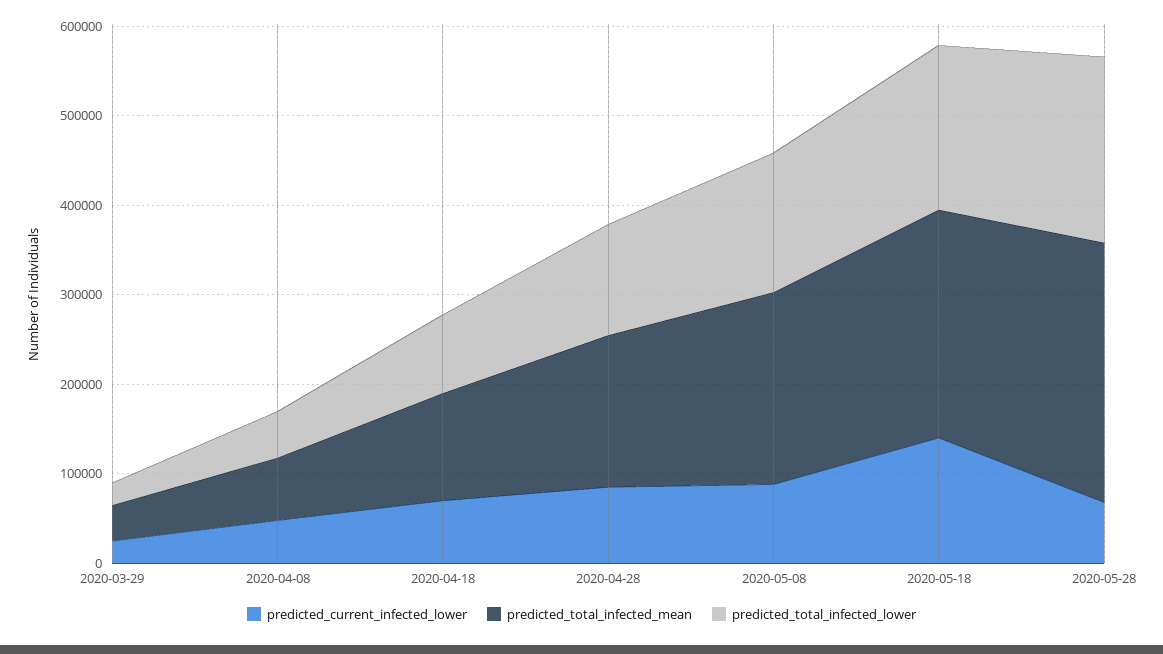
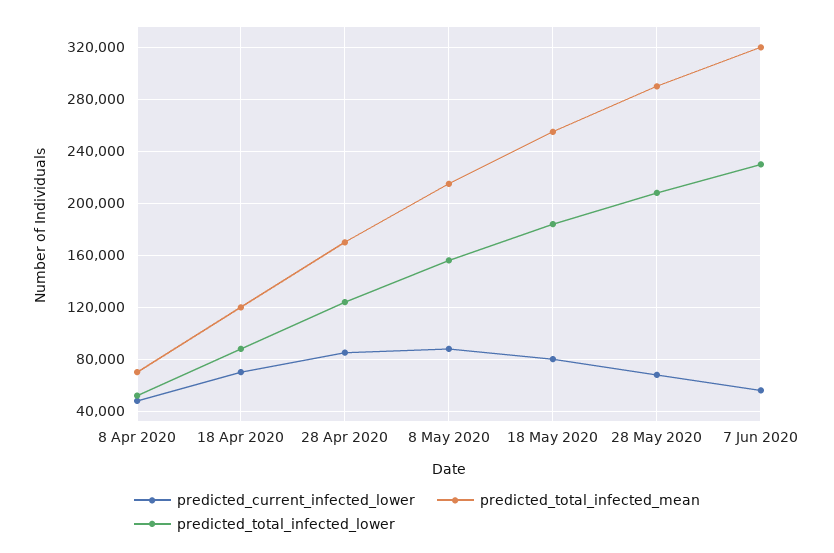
predicted_current_infected_lower, 2020-03-29: 20000 -> none
predicted_total_infected_mean, 2020-03-29: 40000 -> none
predicted_total_infected_lower, 2020-03-29: 20000 -> none
predicted_current_infected_lower, 2020-05-18: 140000 -> 80000
predicted_current_infected_lower, 7 Jun 2020: none -> 55000
predicted_total_infected_mean, 7 Jun 2020: none -> 320000
predicted_total_infected_lower, 7 Jun 2020: none -> 230000

